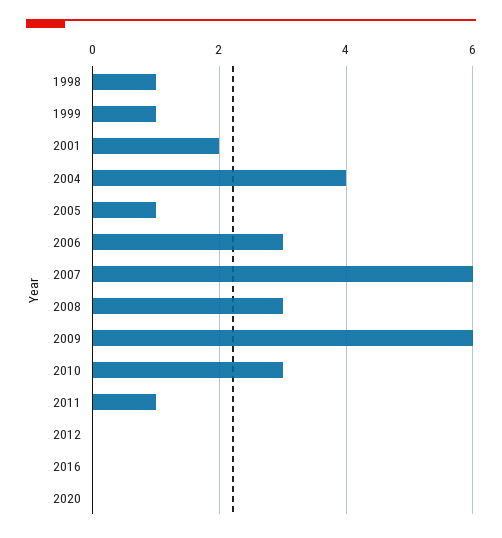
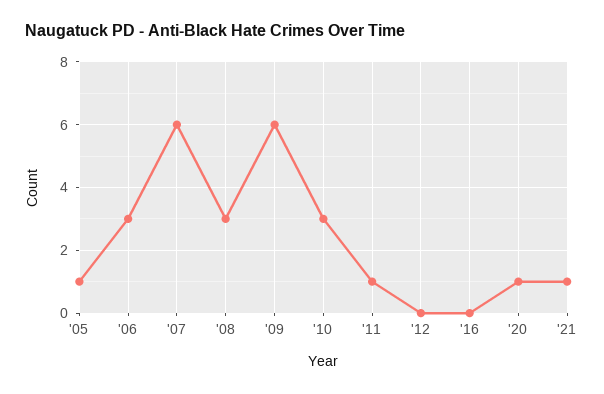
1998: 1 -> none
1999: 1 -> none
2001: 2 -> none
2004: 4 -> none
2020: 0 -> 1
'21: none -> 1

